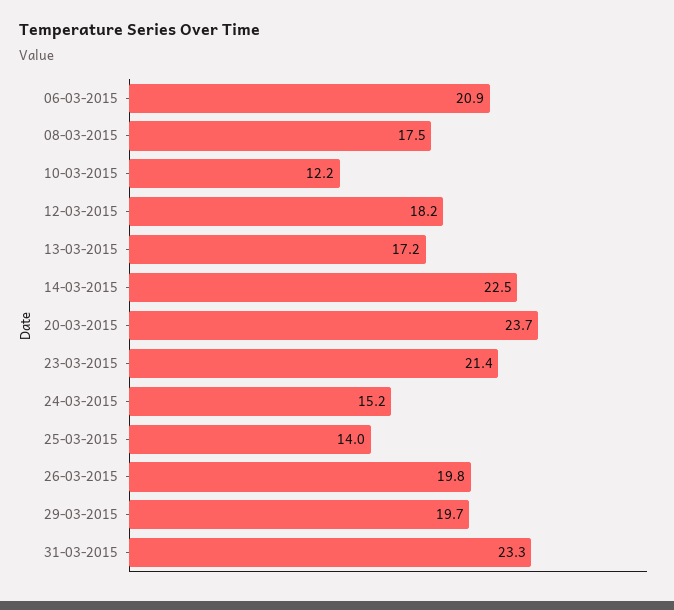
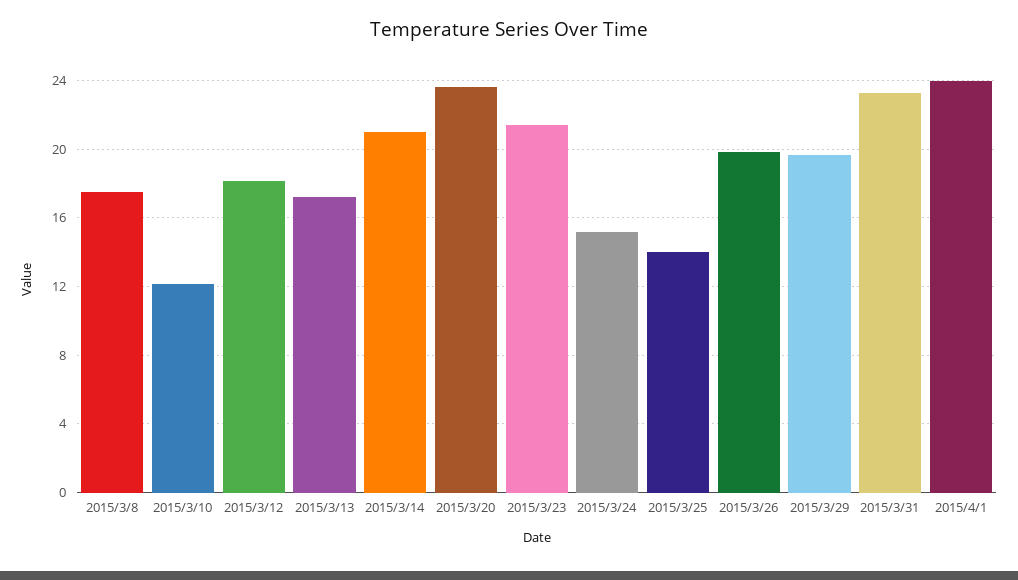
06-03-2015: 20.9 -> none
14-03-2015: 22.5 -> 21
2015/4/1: none -> 24

